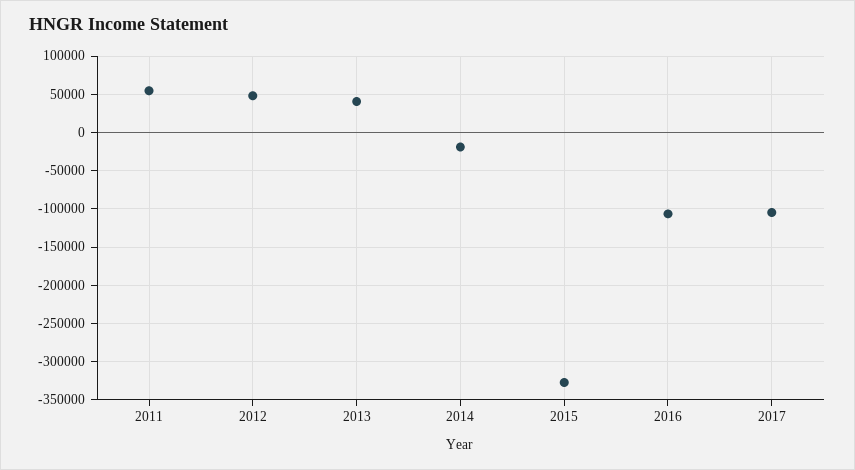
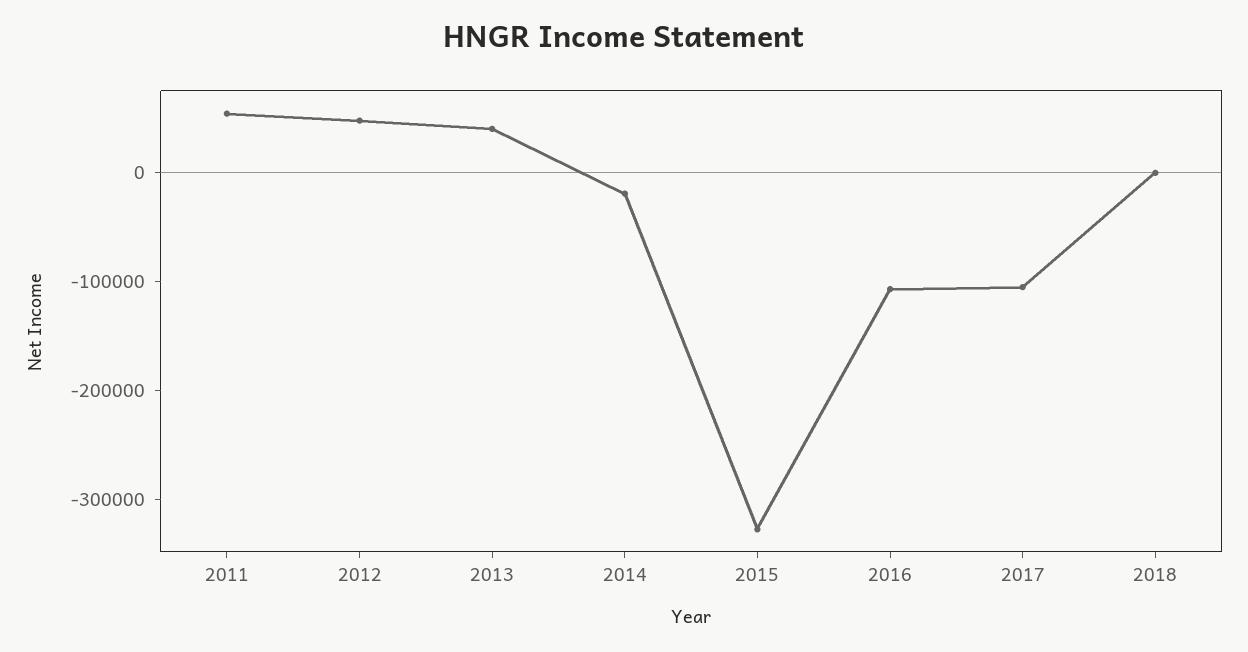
2018: none -> 0

